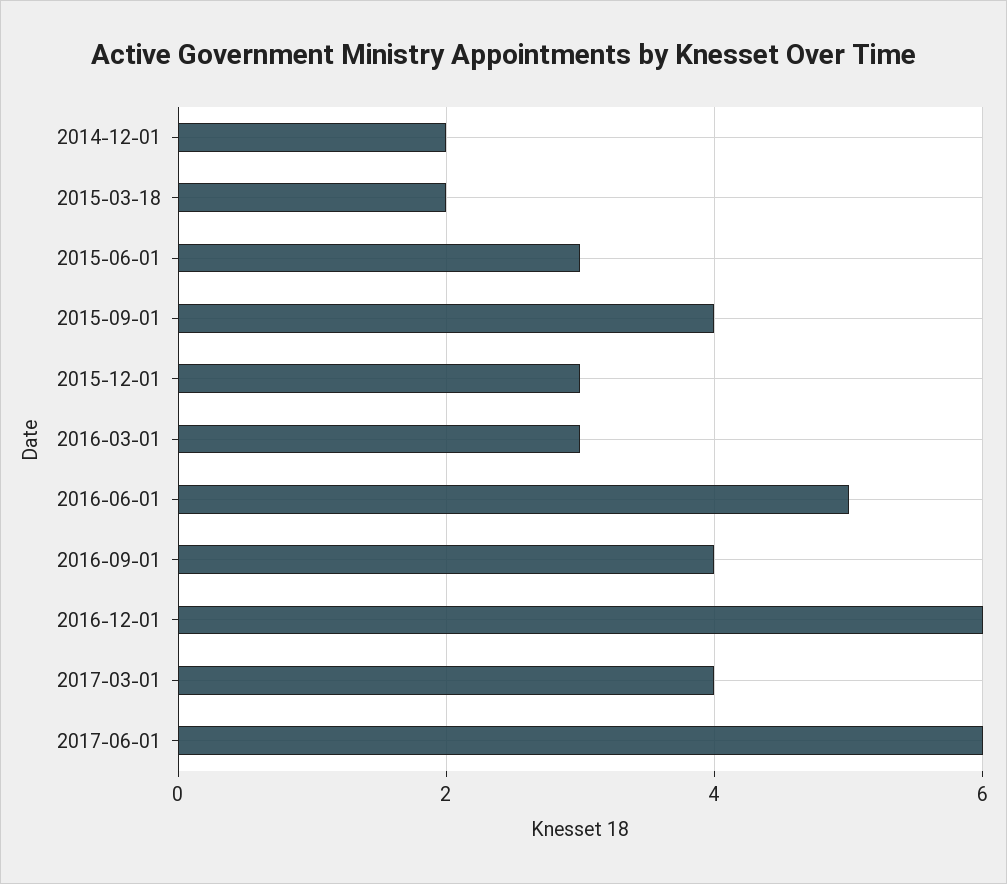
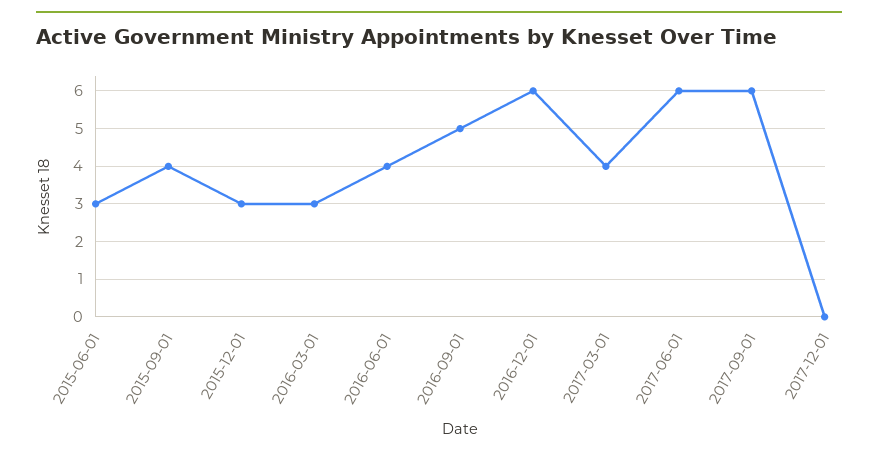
2014-12-01: 2 -> none
2015-03-18: 2 -> none
2016-06-01: 5 -> 4
2016-09-01: 4 -> 5
2017-09-01: none -> 6
2017-12-01: none -> 0

